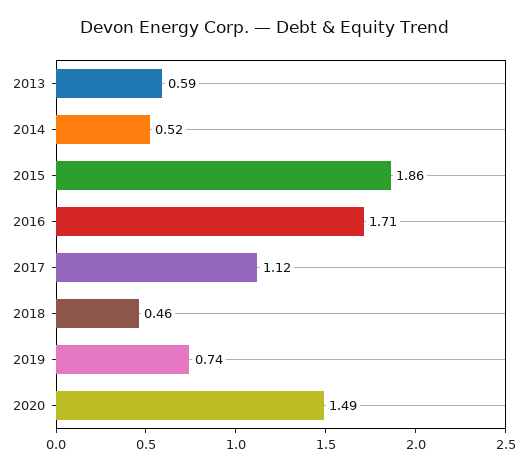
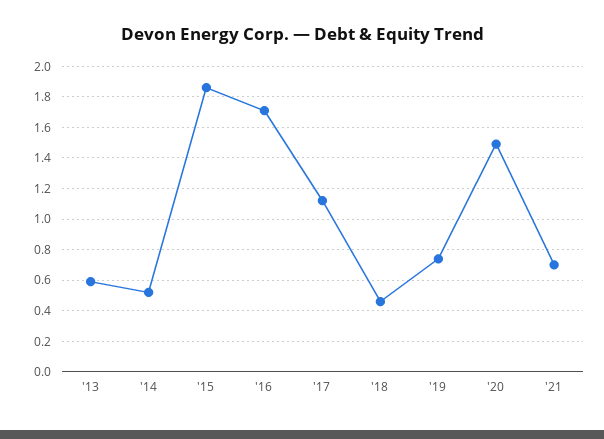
'21: none -> 0.7

